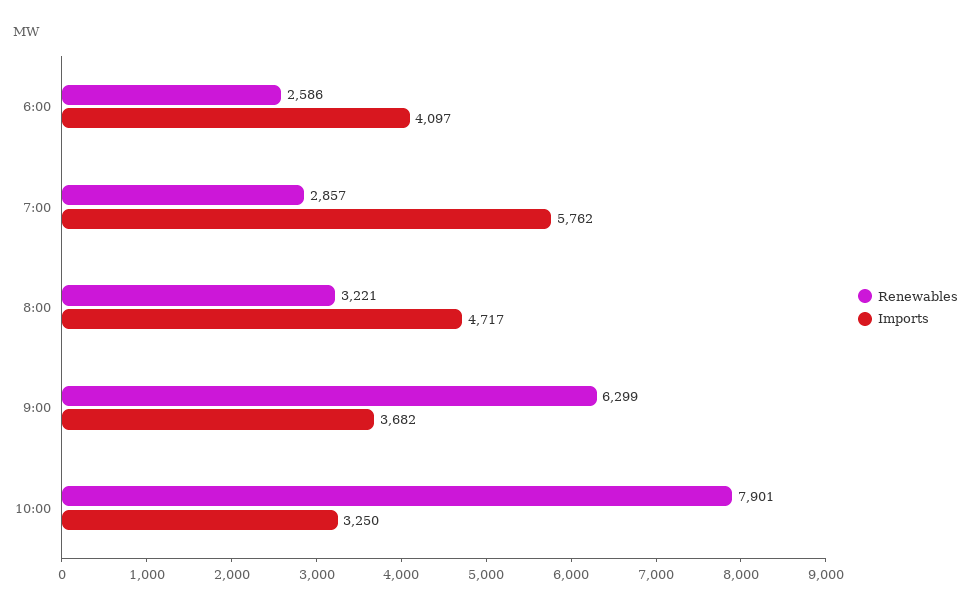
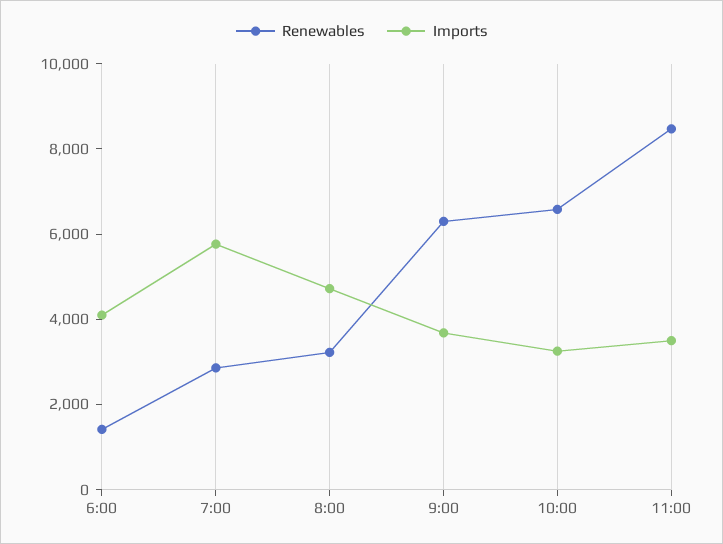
Renewables, 6:00: 2586 -> 1500
Renewables, 10:00: 7901 -> 6500
Renewables, 11:00: none -> 8500
Imports, 11:00: none -> 3500

